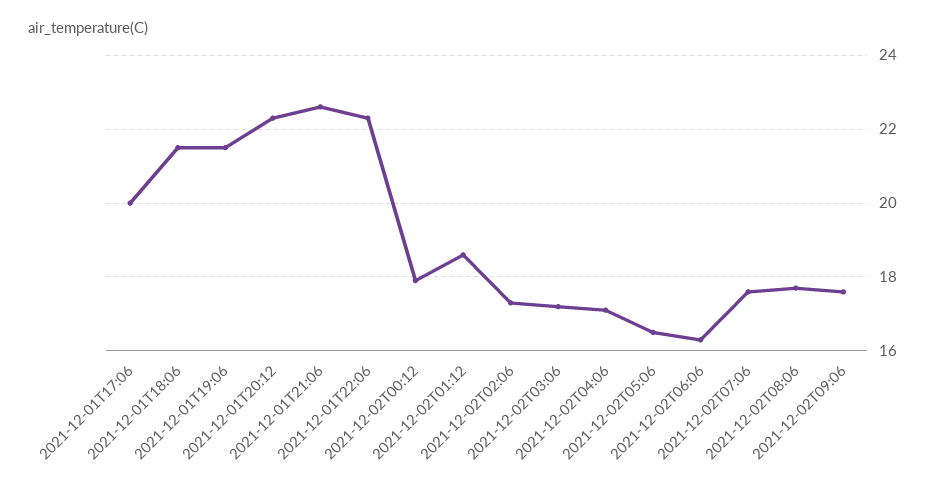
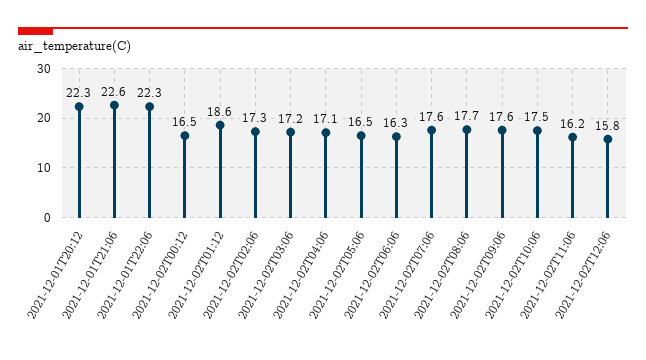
2021-12-01T17:06: 20 -> none
2021-12-01T18:06: 21.5 -> none
2021-12-01T19:06: 21.5 -> none
2021-12-02T00:12: 18 -> 16.5
2021-12-02T10:06: none -> 17.5
2021-12-02T11:06: none -> 16.2
2021-12-02T12:06: none -> 15.8

